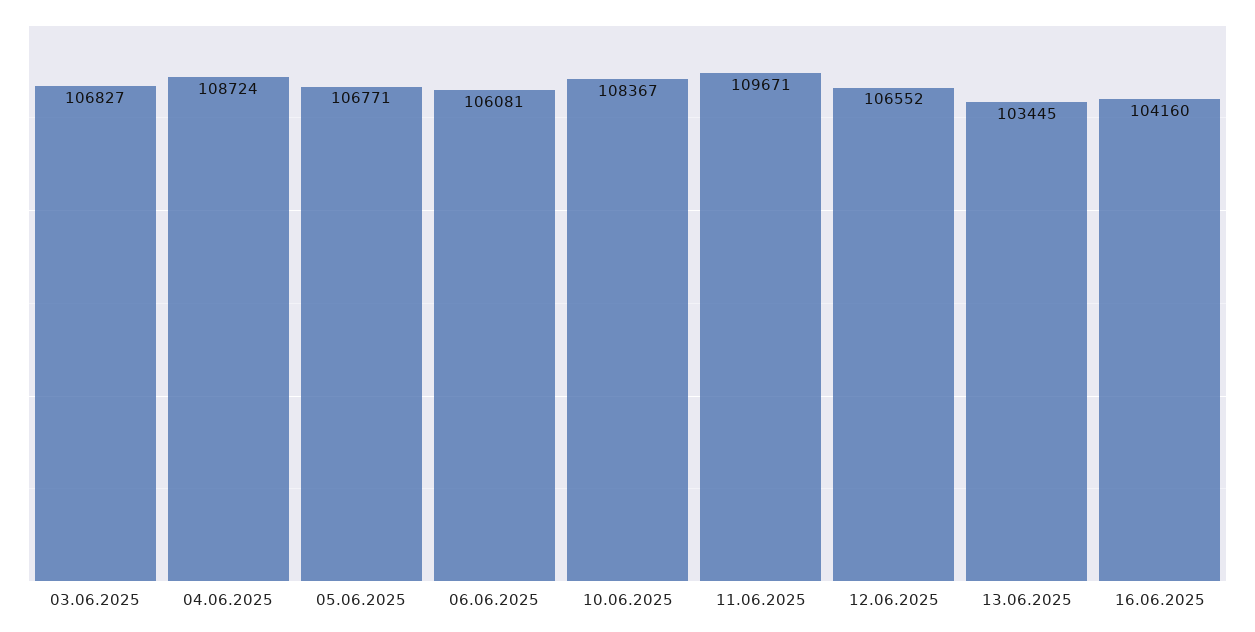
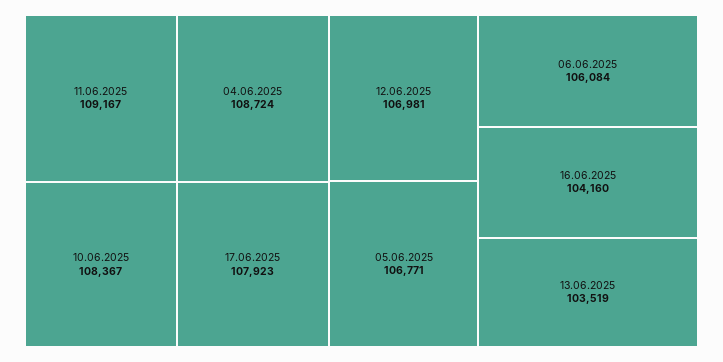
03.06.2025: 106827 -> none
06.06.2025: 106081 -> 106084
11.06.2025: 109671 -> 109167
12.06.2025: 106552 -> 106981
13.06.2025: 103445 -> 103519
17.06.2025: none -> 107923

